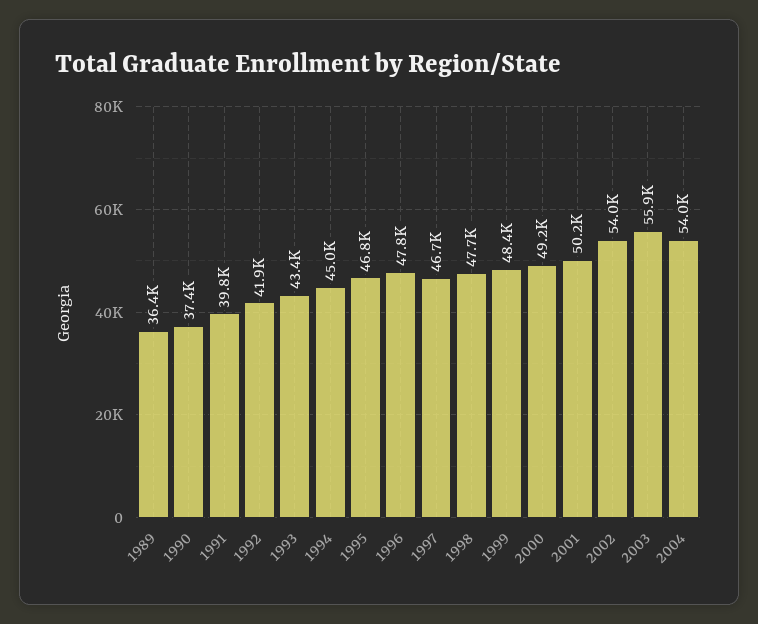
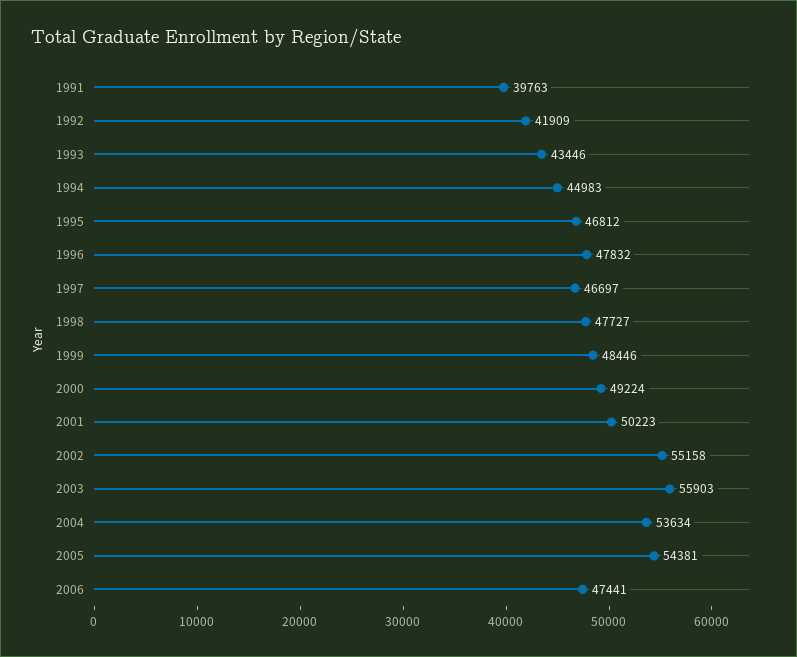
1989: 36400 -> none
1990: 37400 -> none
2002: 54000 -> 55158
2004: 54000 -> 53634
2005: none -> 54381
2006: none -> 47441

